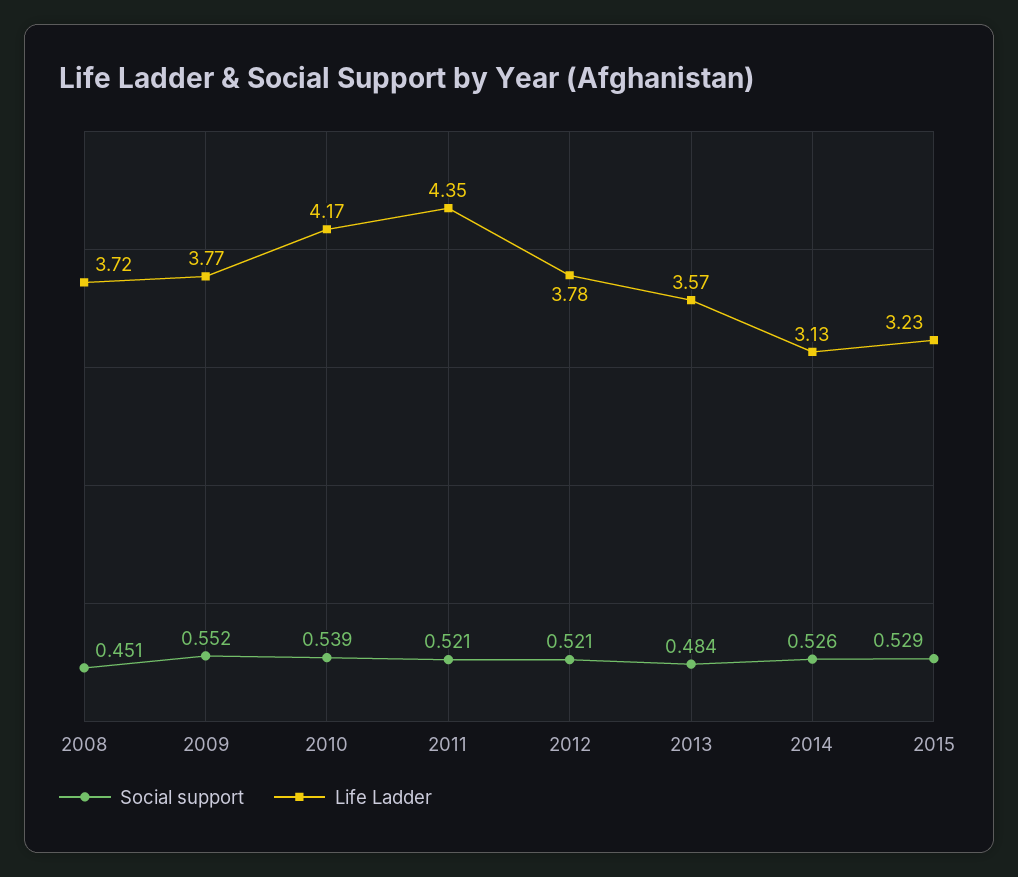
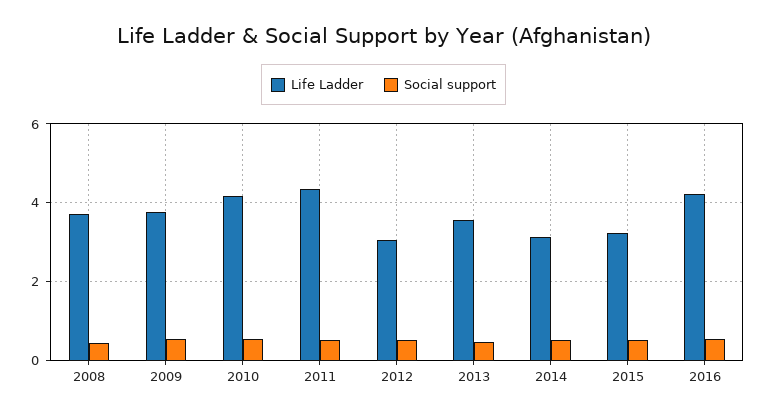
Life Ladder, 2012: 3.78 -> 3
Life Ladder, 2016: none -> 4.2
Social support, 2016: none -> 0.6

